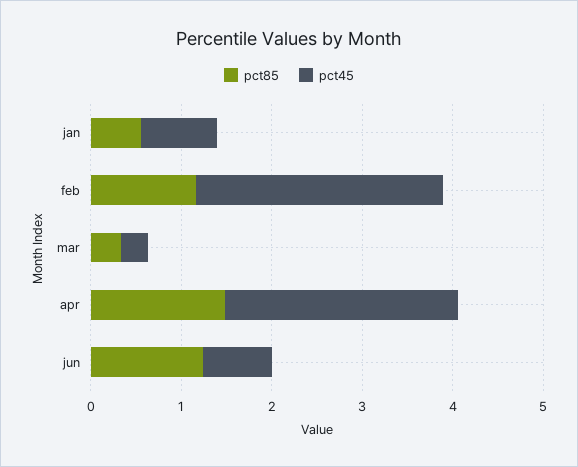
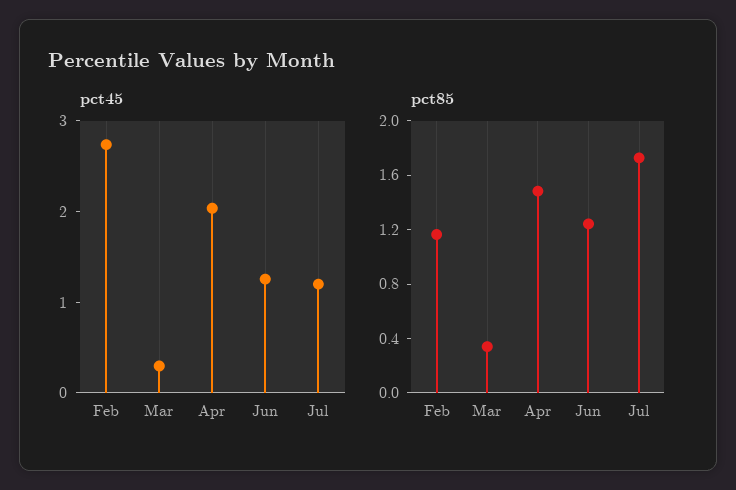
pct85, jan: 0.6 -> none
pct45, jan: 0.8 -> none
pct45, apr: 2.6 -> 2
pct45, jun: 0.8 -> 1.2
pct45, Jul: none -> 1.2
pct85, Jul: none -> 1.7

